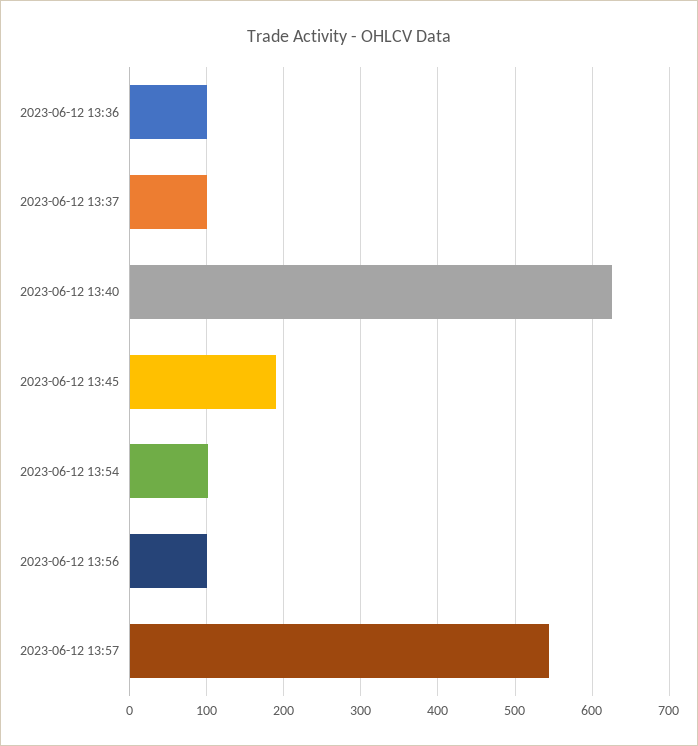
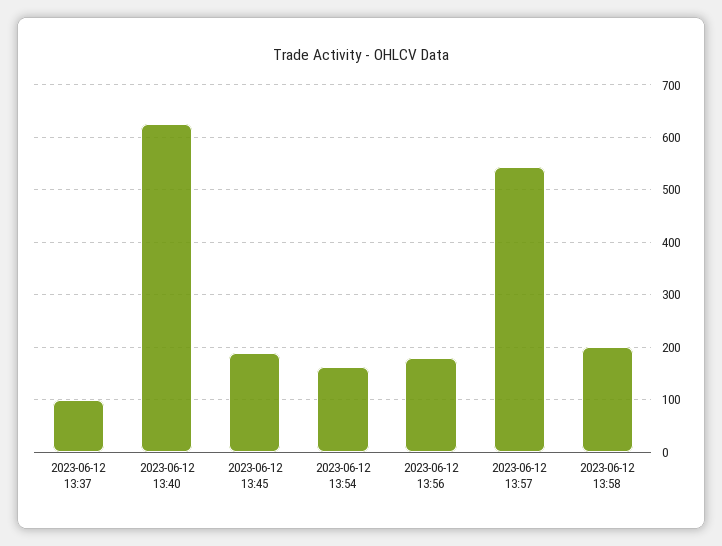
2023-06-12 13:36: 100 -> none
2023-06-12 13:54: 100 -> 160
2023-06-12 13:56: 100 -> 180
2023-06-12 13:58: none -> 200

